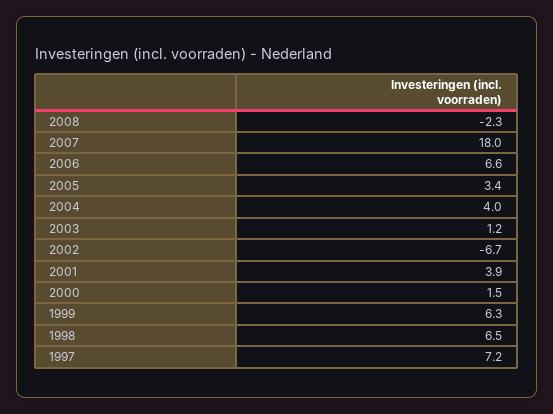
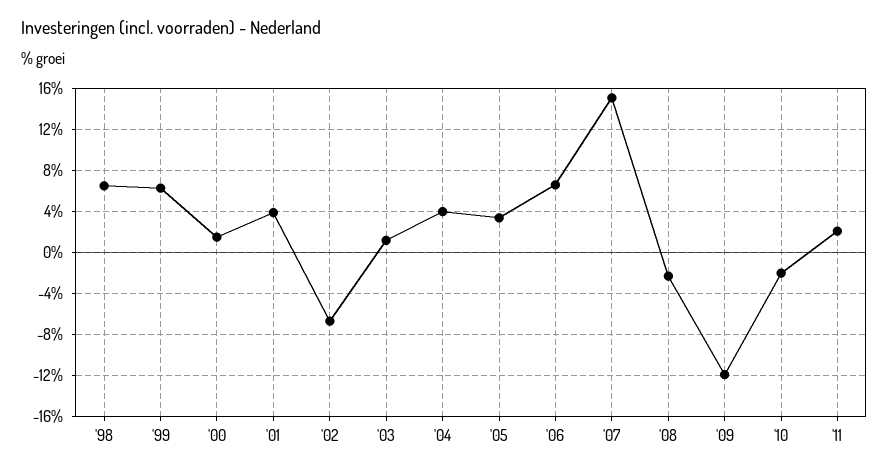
2007: 18 -> 15
1997: 7.2 -> none
'09: none -> -12
'10: none -> -2
'11: none -> 2

